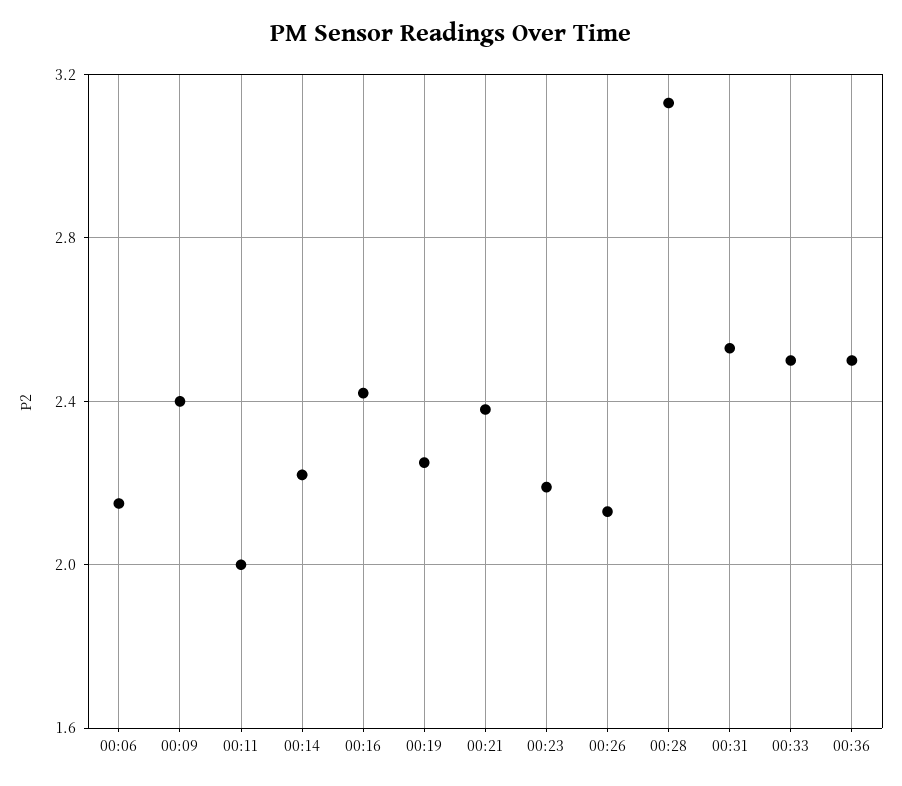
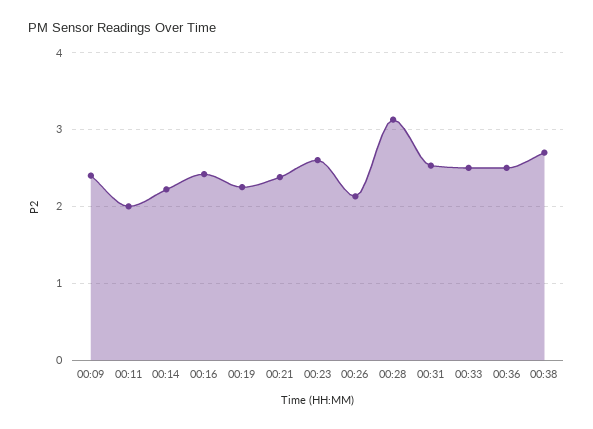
00:06: 2.15 -> none
00:23: 2.2 -> 2.6
00:38: none -> 2.7

